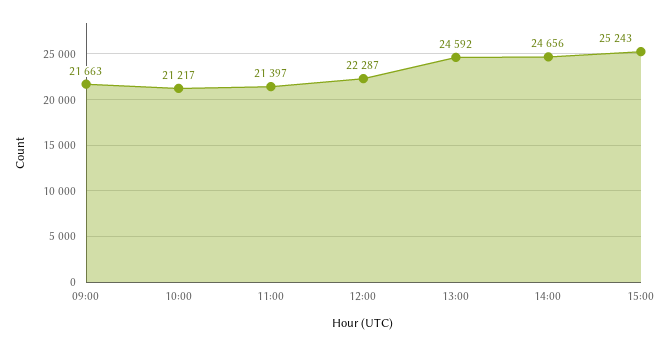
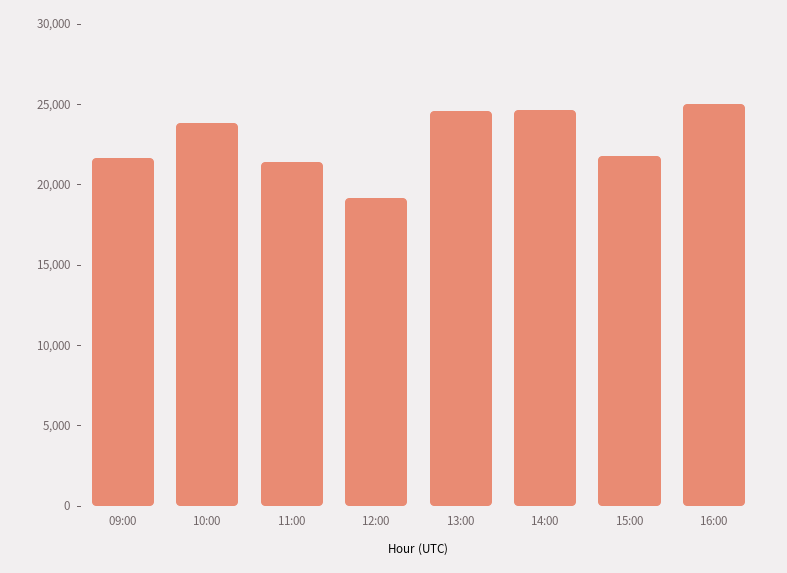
10:00: 21217 -> 24000
12:00: 22287 -> 19000
15:00: 25243 -> 22000
16:00: none -> 25000

